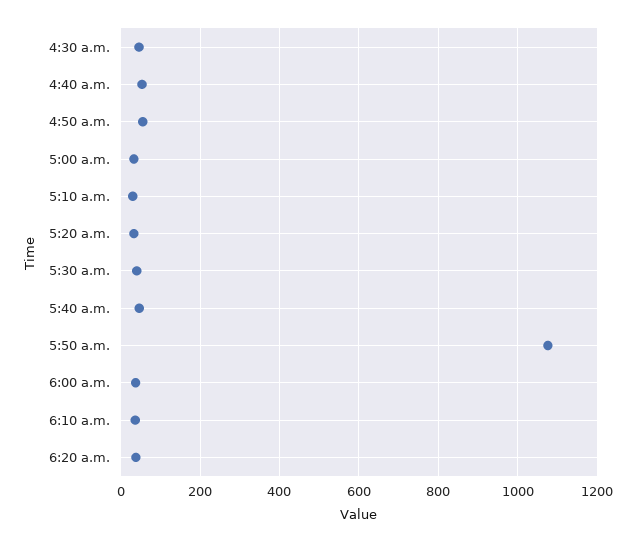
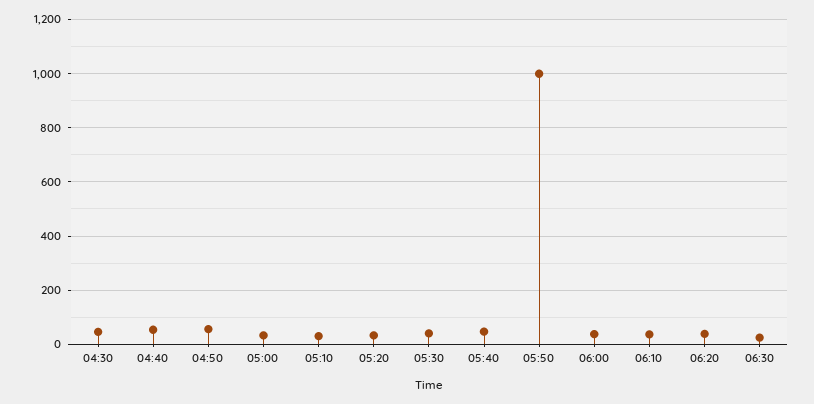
5:50 a.m.: 1080 -> 1000
06:30: none -> 25

